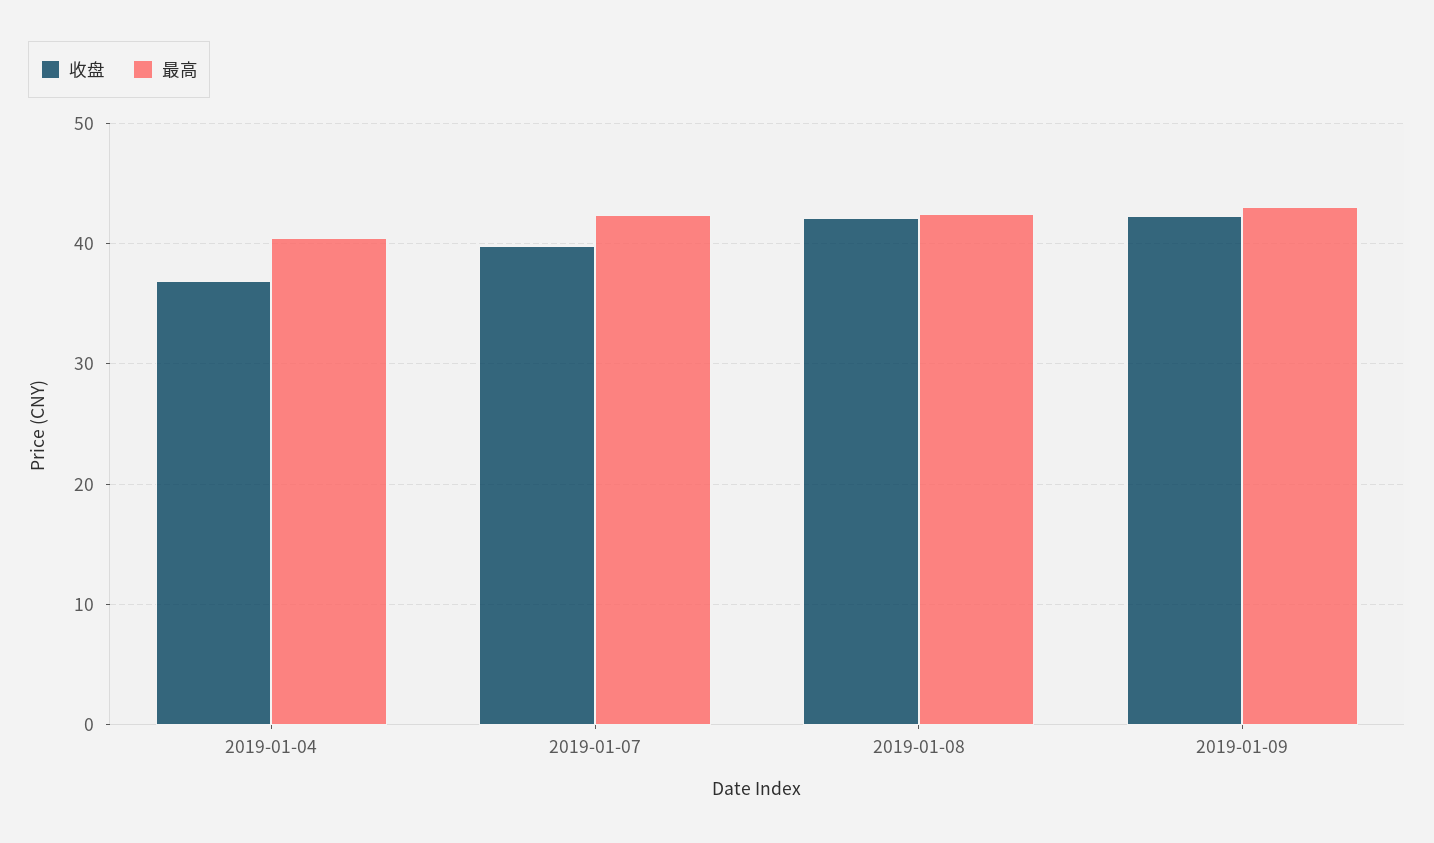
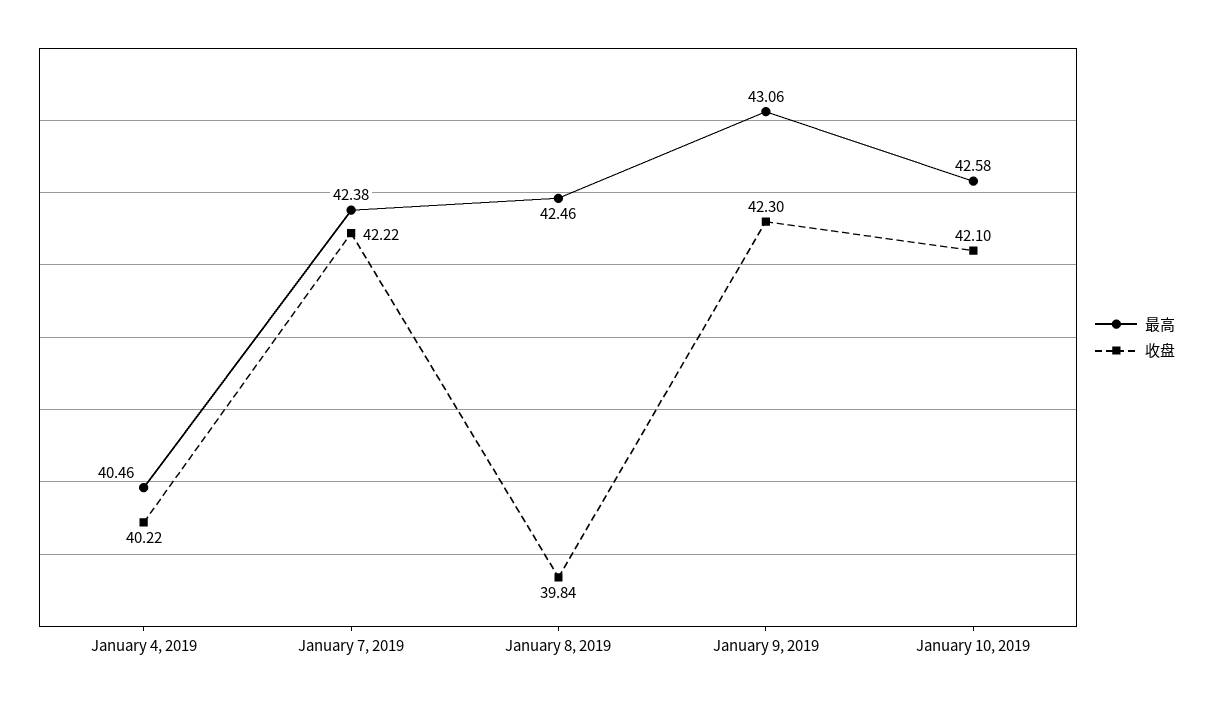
收盘, 2019-01-04: 37 -> 40.22
收盘, 2019-01-07: 40 -> 42.22
收盘, 2019-01-08: 42 -> 39.84
最高, January 10, 2019: none -> 42.58
收盘, January 10, 2019: none -> 42.1

